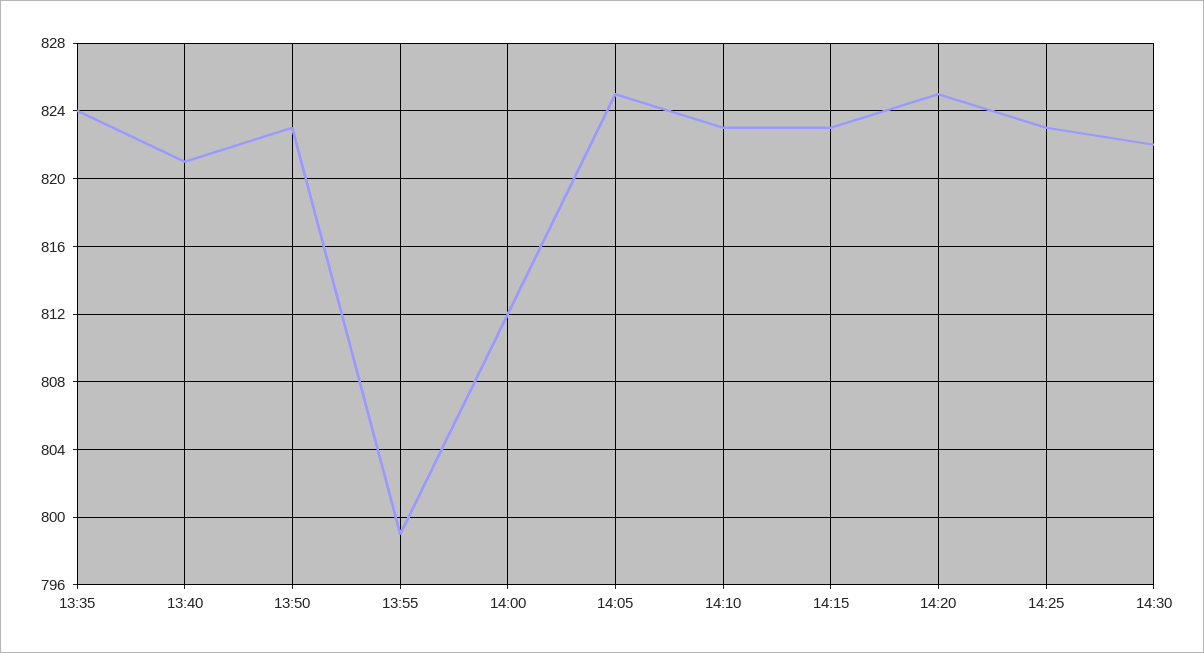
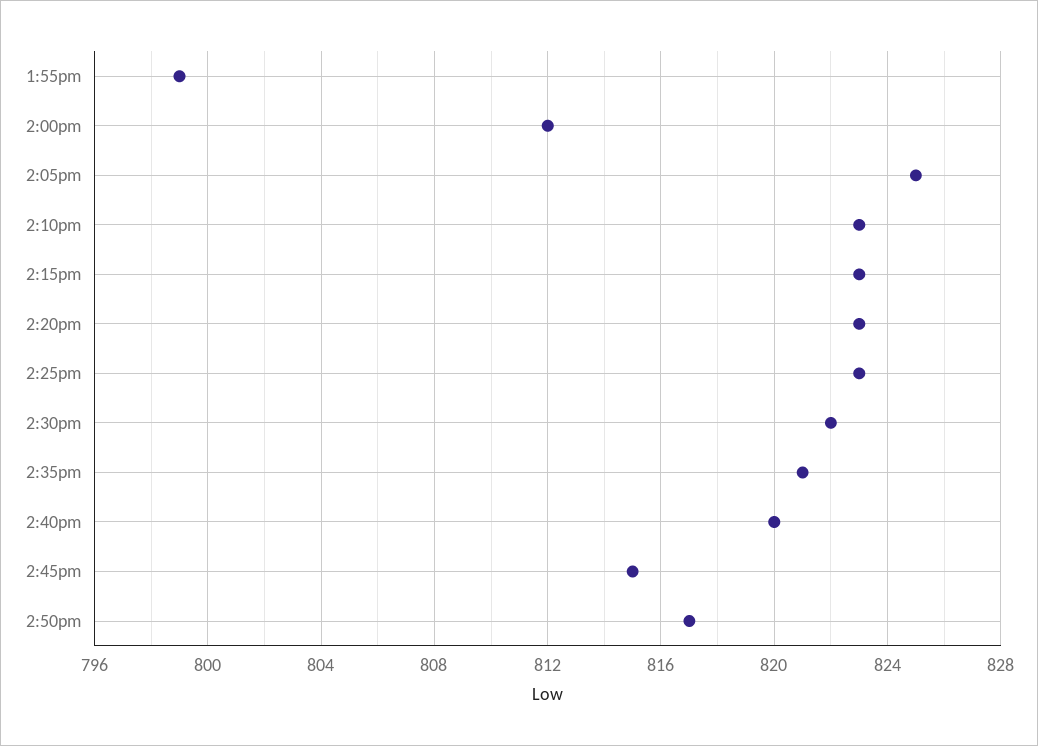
13:35: 824 -> none
13:40: 821 -> none
13:50: 823 -> none
14:20: 825 -> 823
2:35pm: none -> 821
2:40pm: none -> 820
2:45pm: none -> 815
2:50pm: none -> 817

